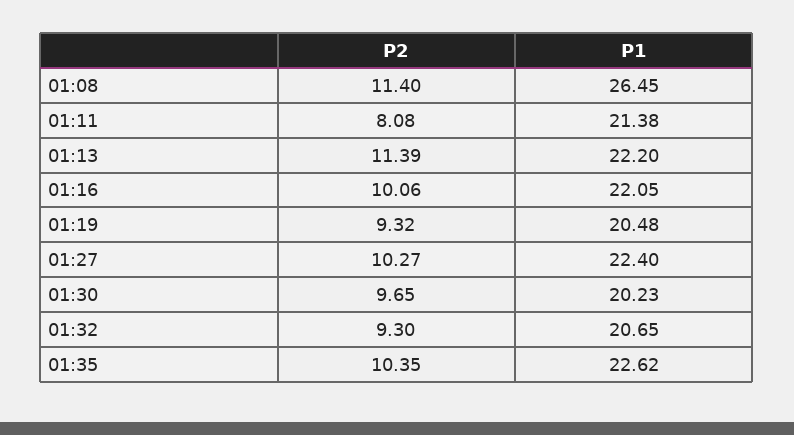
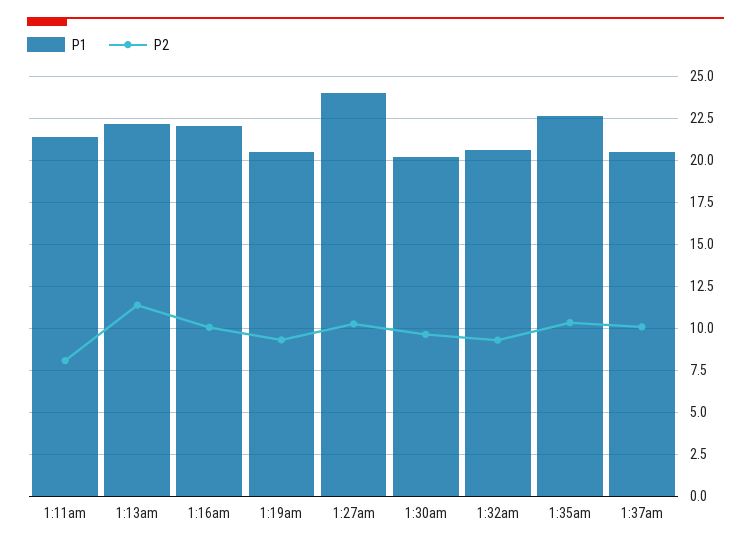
P2, 01:08: 11.4 -> none
P1, 01:08: 26.45 -> none
P1, 01:27: 22.4 -> 24
P1, 1:37am: none -> 20.5
P2, 1:37am: none -> 10

